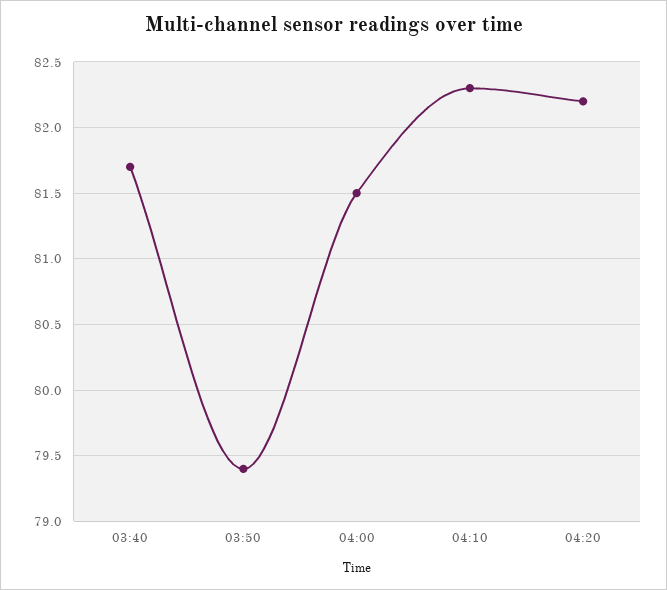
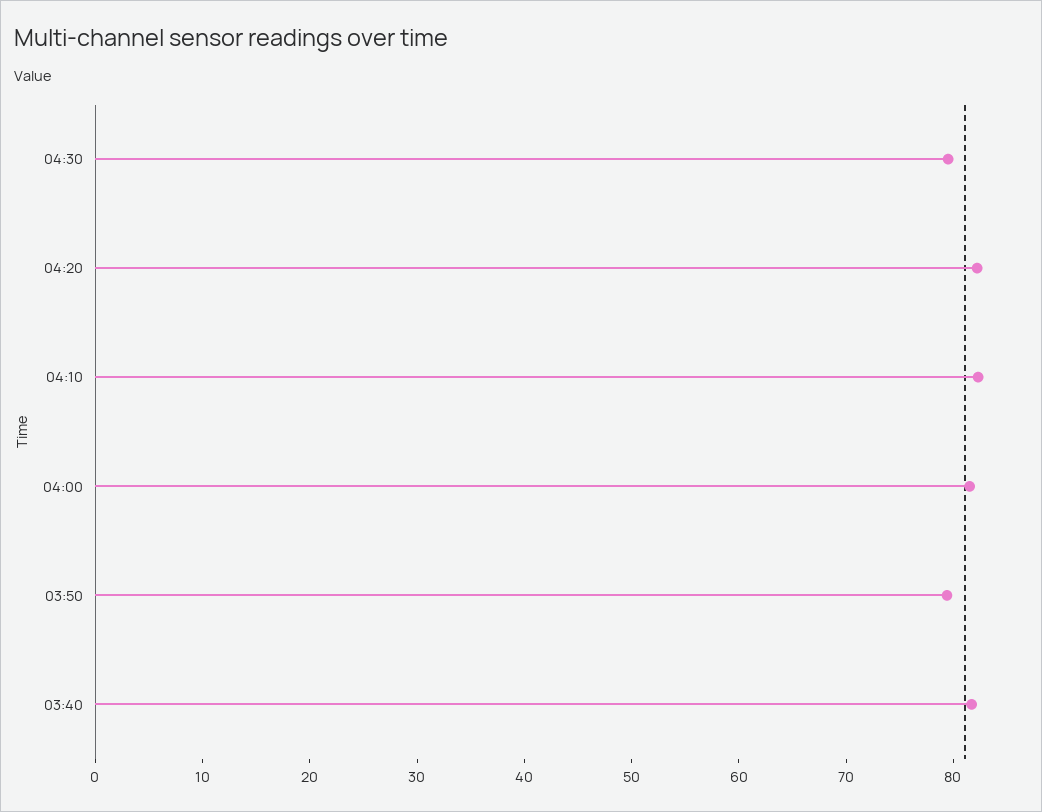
04:30: none -> 80

